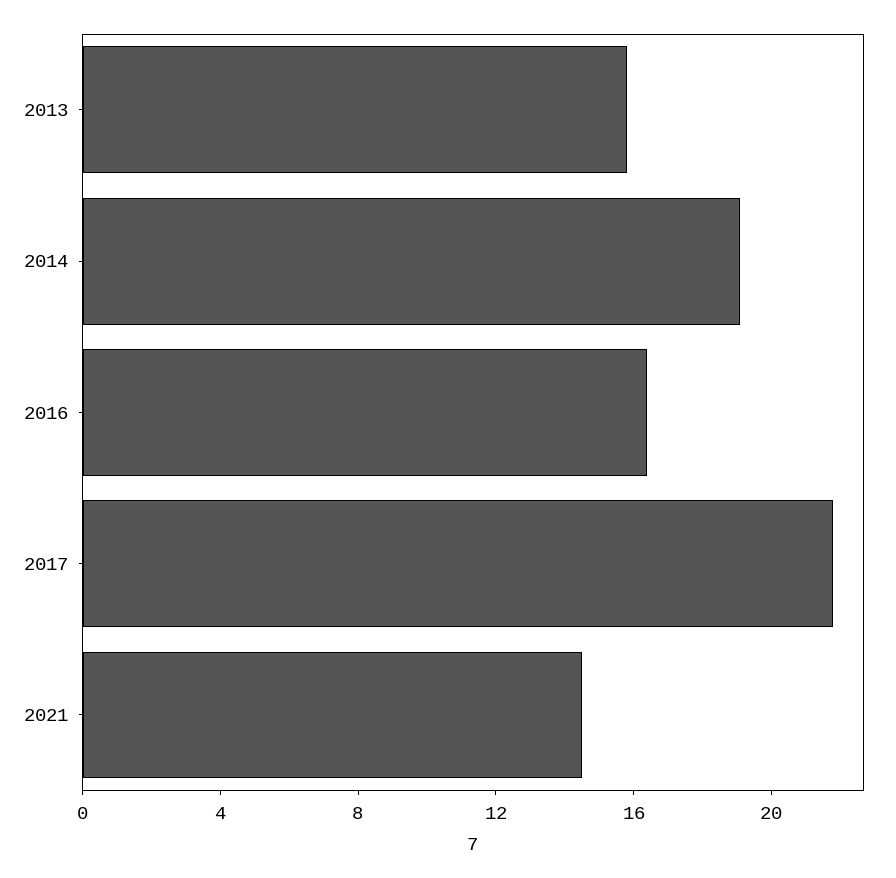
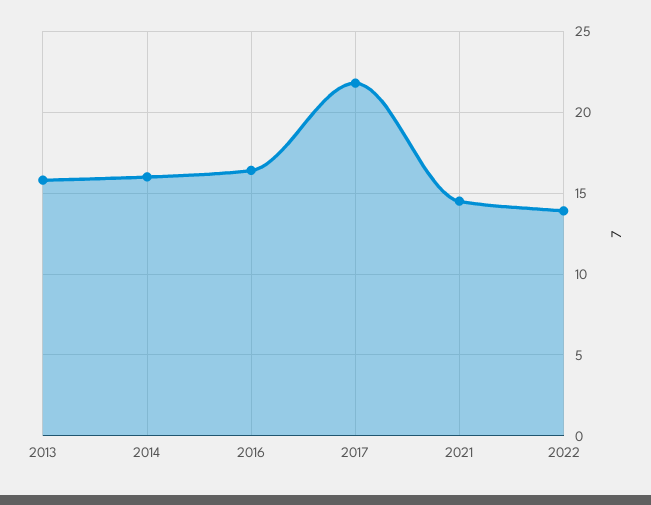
2014: 19 -> 16
2022: none -> 14

